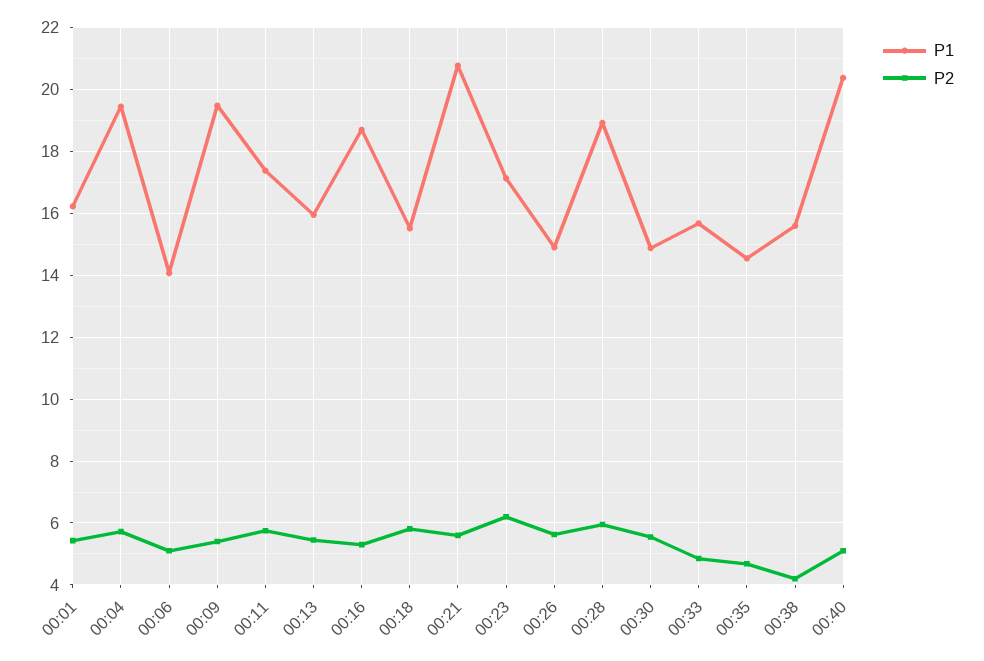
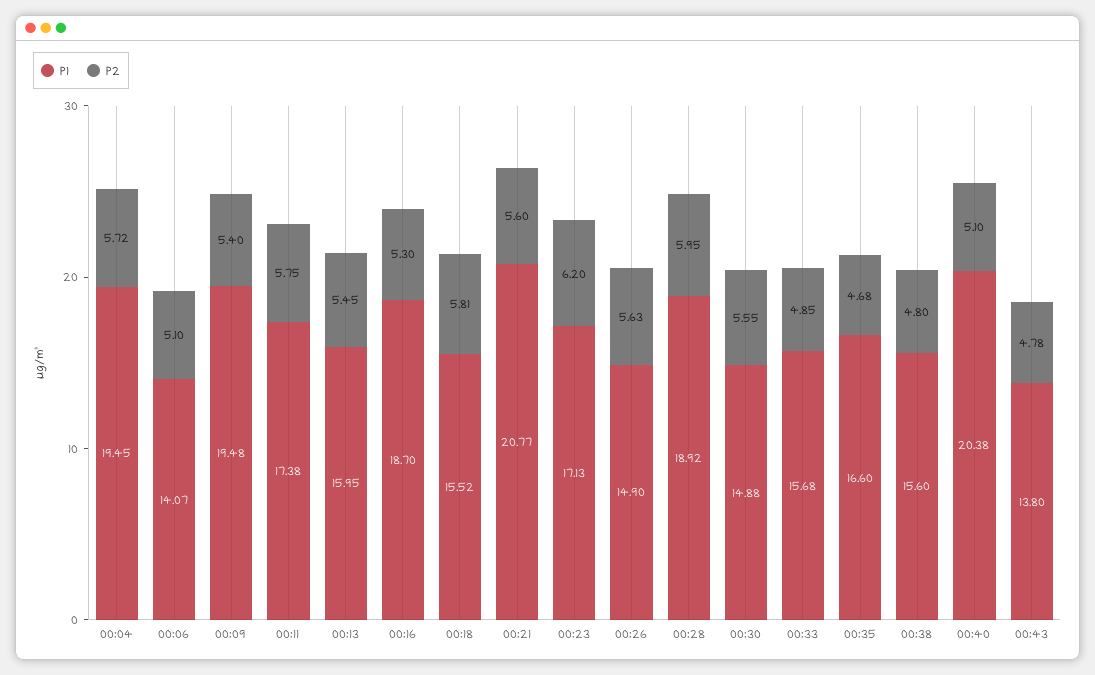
P1, 00:01: 16.2 -> none
P2, 00:01: 5.4 -> none
P1, 00:35: 14.6 -> 16.6
P2, 00:38: 4.2 -> 4.8
P1, 00:43: none -> 13.8
P2, 00:43: none -> 4.78

